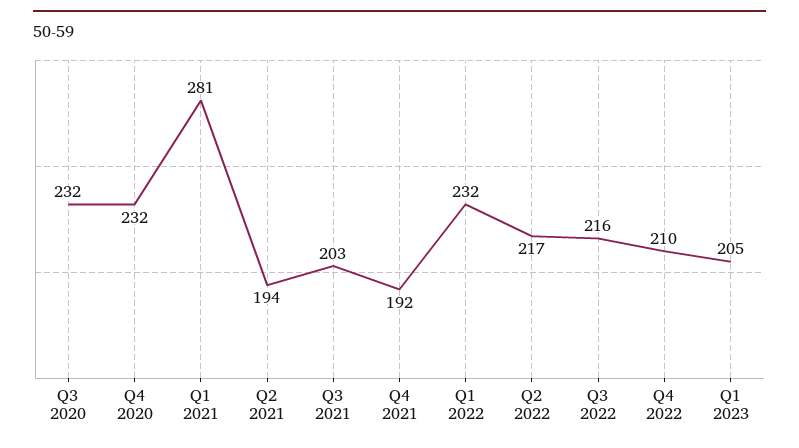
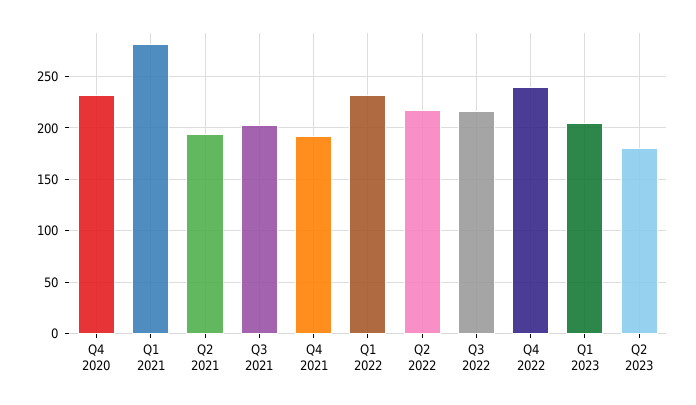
Q3 2020: 232 -> none
Q4 2022: 210 -> 240
Q2 2023: none -> 180

